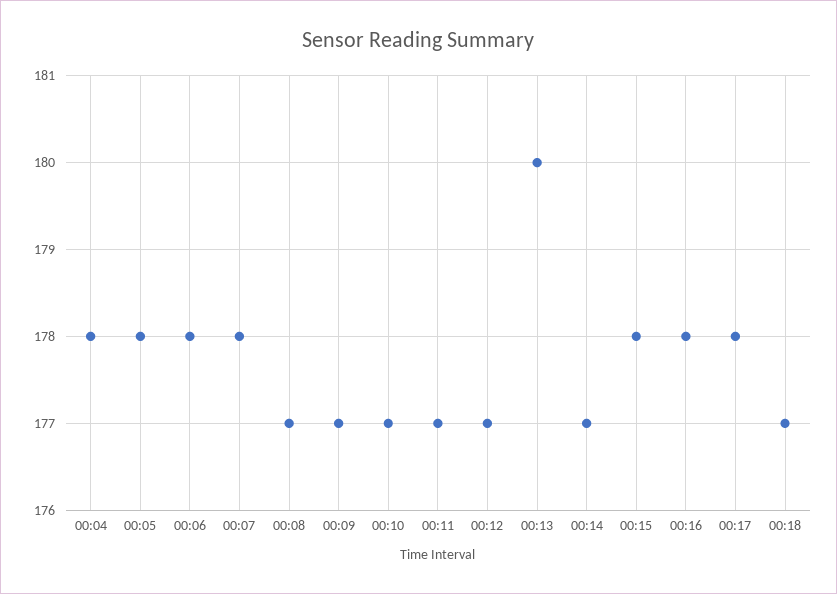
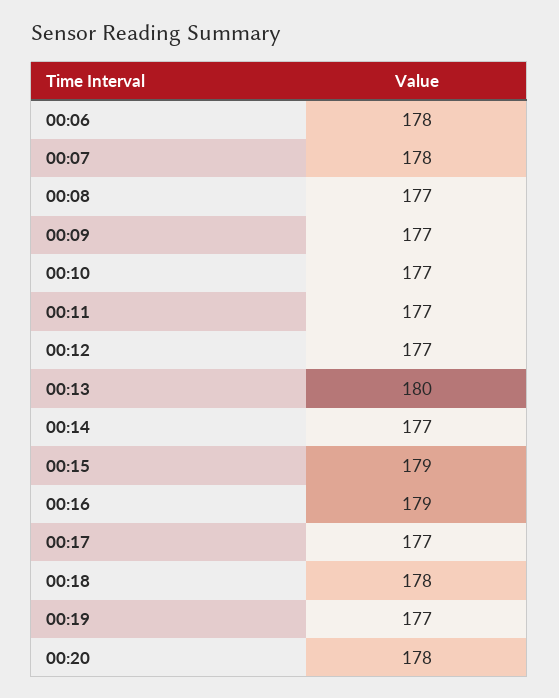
00:04: 178 -> none
00:05: 178 -> none
00:15: 178 -> 179
00:16: 178 -> 179
00:17: 178 -> 177
00:18: 177 -> 178
00:19: none -> 177
00:20: none -> 178

